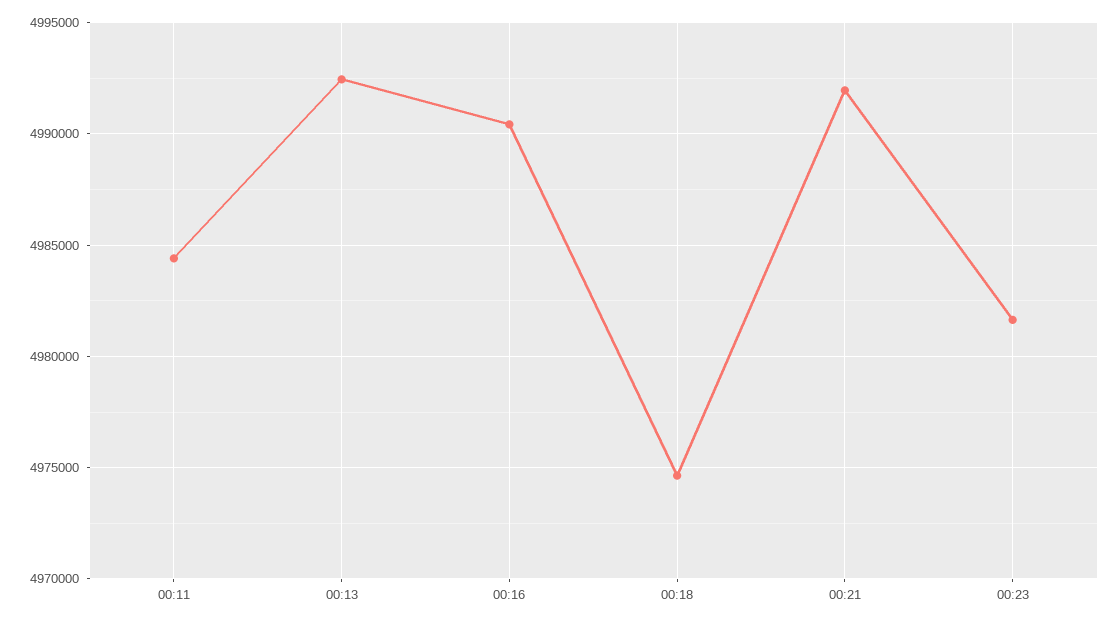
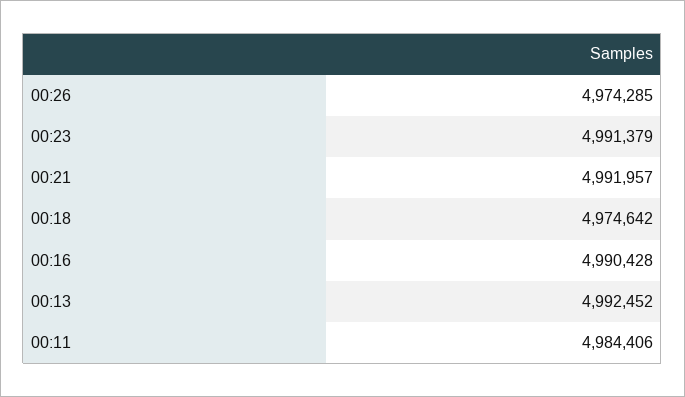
00:23: 4981500 -> 4991379
00:26: none -> 4974285

